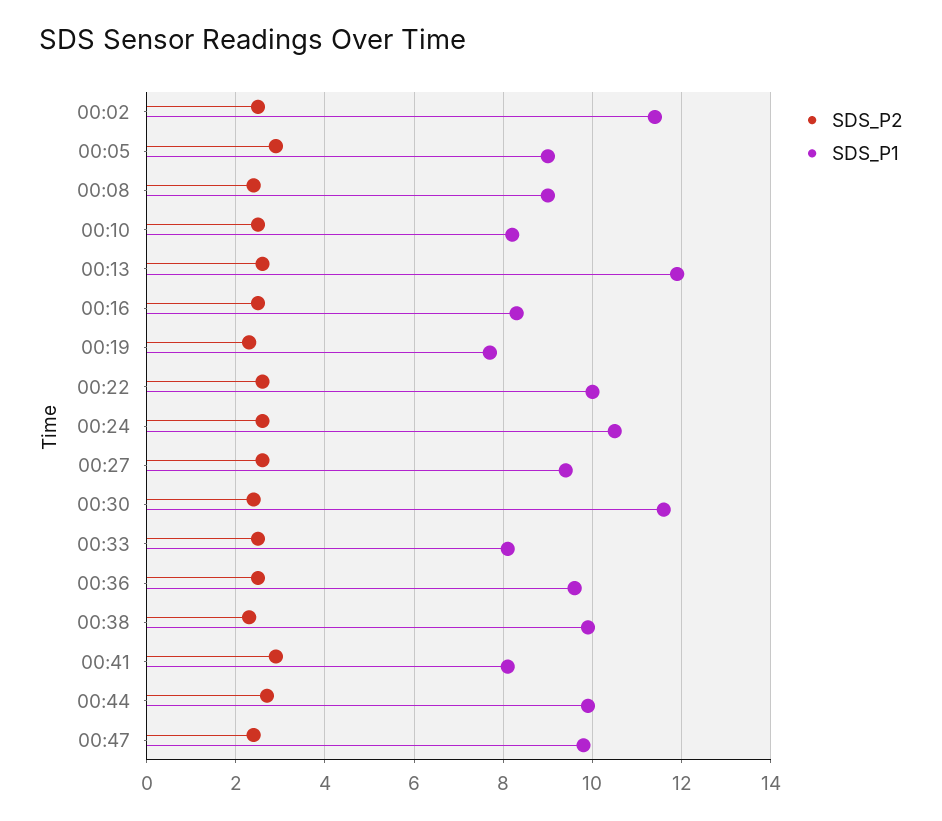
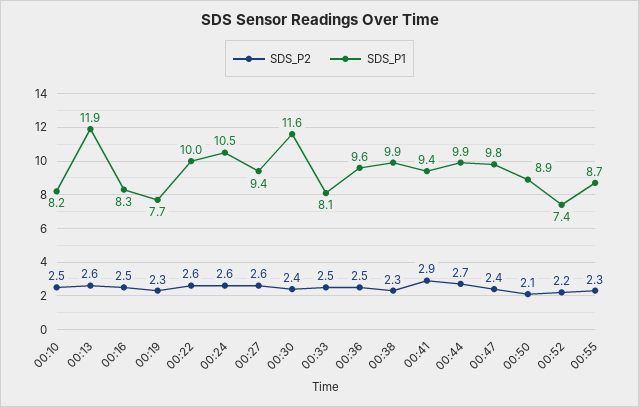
SDS_P2, 00:02: 2.5 -> none
SDS_P1, 00:02: 11.5 -> none
SDS_P2, 00:05: 3 -> none
SDS_P1, 00:05: 9 -> none
SDS_P2, 00:08: 2.5 -> none
SDS_P1, 00:08: 9 -> none
SDS_P1, 00:41: 8 -> 9.4
SDS_P2, 00:50: none -> 2.1
SDS_P1, 00:50: none -> 8.9
SDS_P2, 00:52: none -> 2.2
SDS_P1, 00:52: none -> 7.4
SDS_P2, 00:55: none -> 2.3
SDS_P1, 00:55: none -> 8.7

